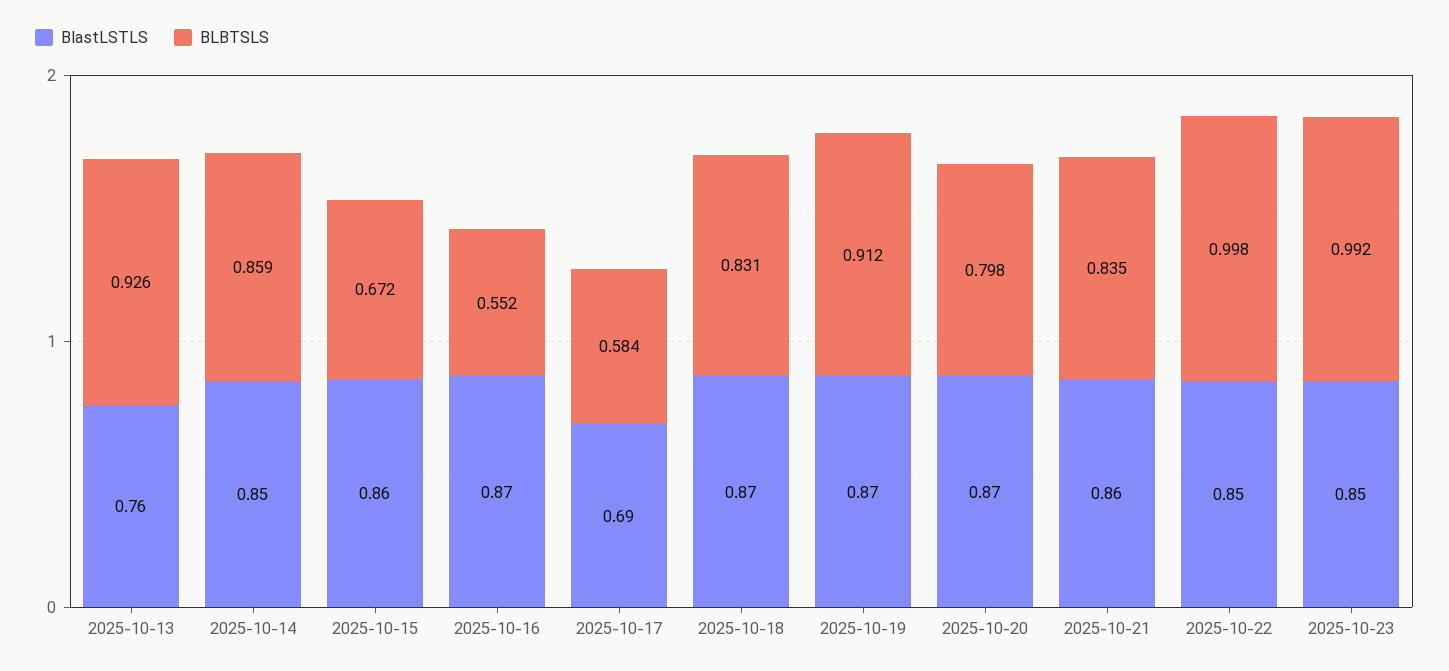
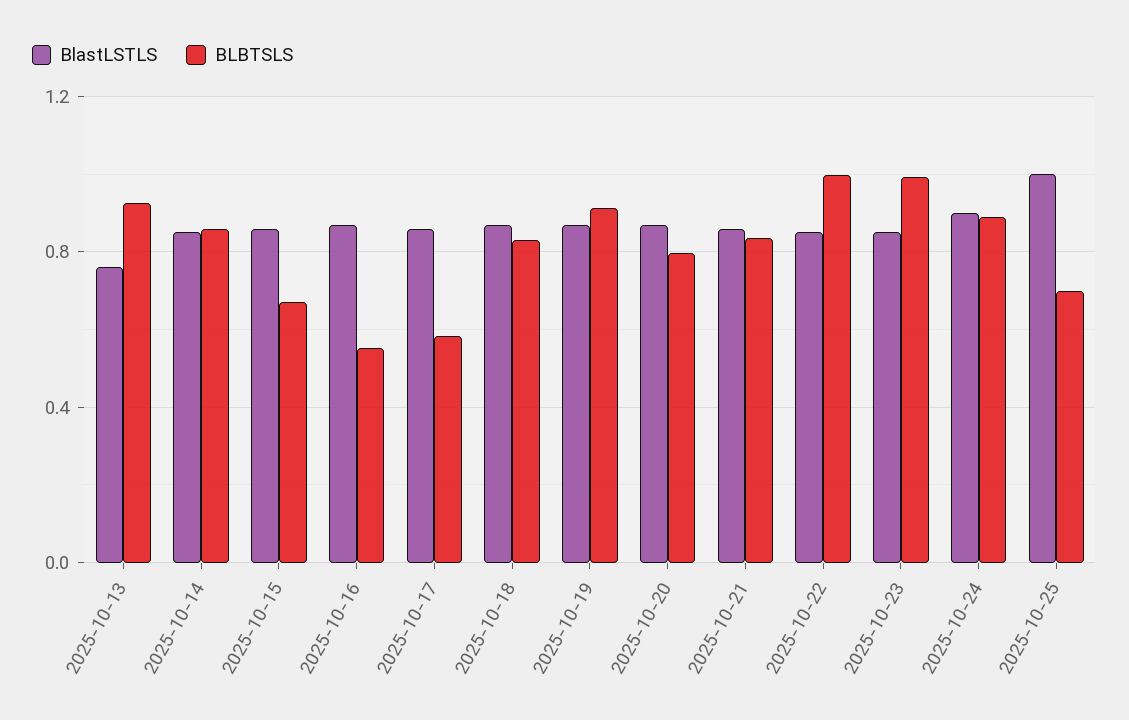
BlastLSTLS, 2025-10-17: 0.69 -> 0.85
BlastLSTLS, 2025-10-24: none -> 0.9
BLBTSLS, 2025-10-24: none -> 0.9
BlastLSTLS, 2025-10-25: none -> 1
BLBTSLS, 2025-10-25: none -> 0.7

